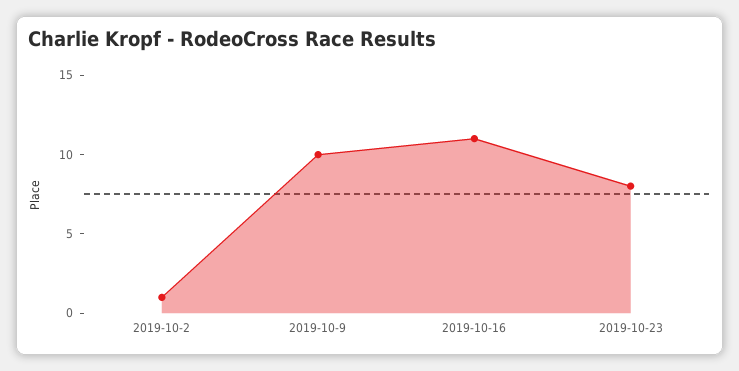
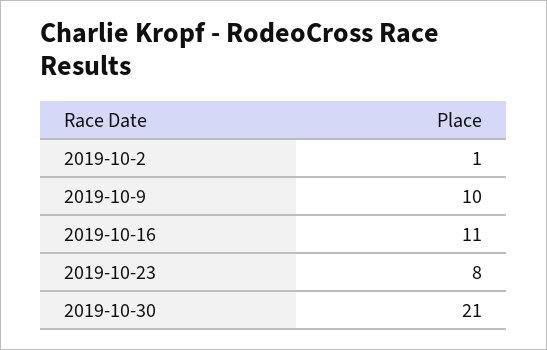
2019-10-30: none -> 21

